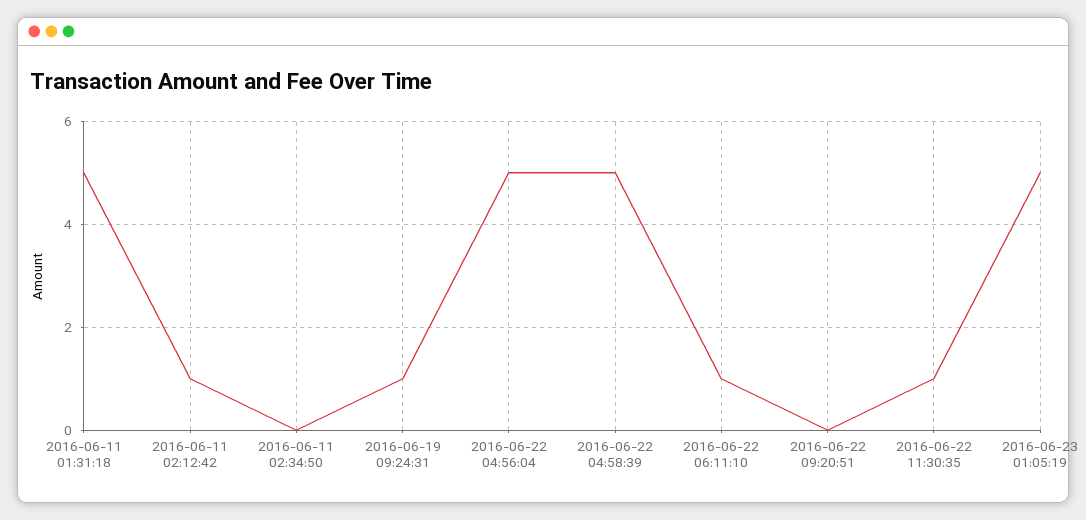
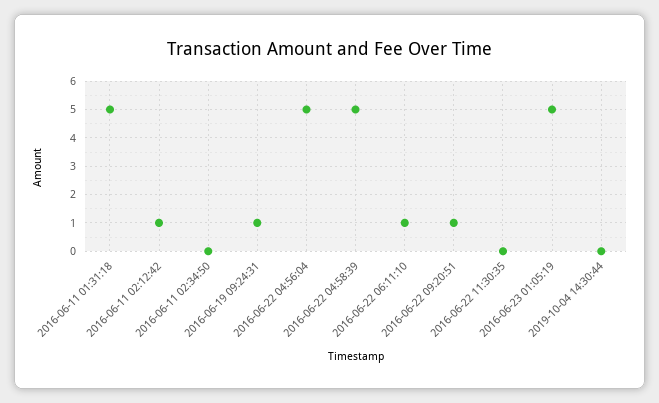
2016-06-22 09:20:51: 0 -> 1
2016-06-22 11:30:35: 1 -> 0
2019-10-04 14:30:44: none -> 0

